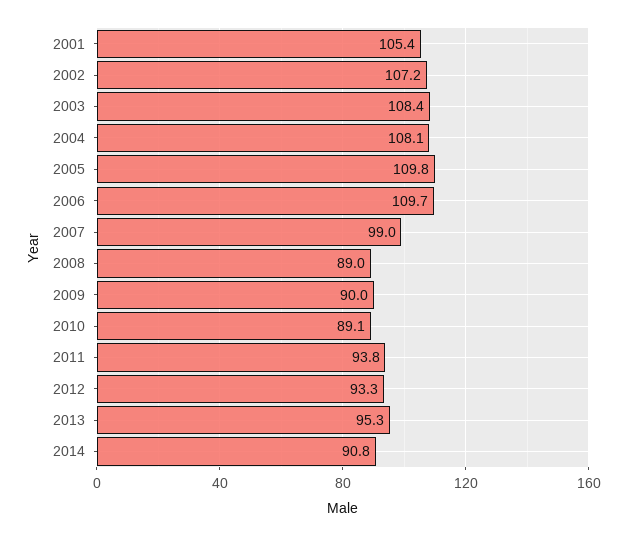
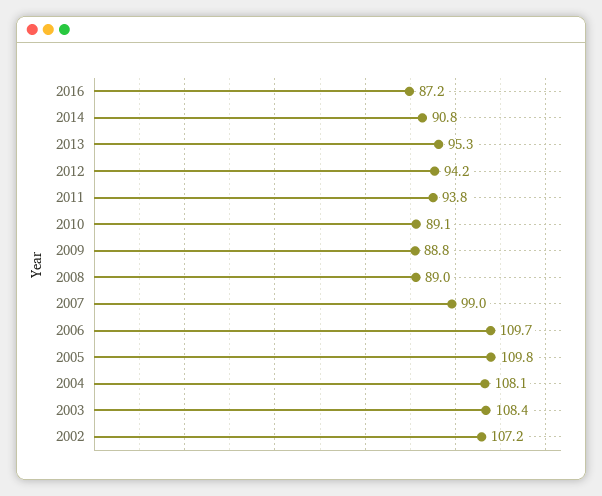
2001: 105.4 -> none
2009: 90 -> 88.8
2012: 93.3 -> 94.2
2016: none -> 87.2

